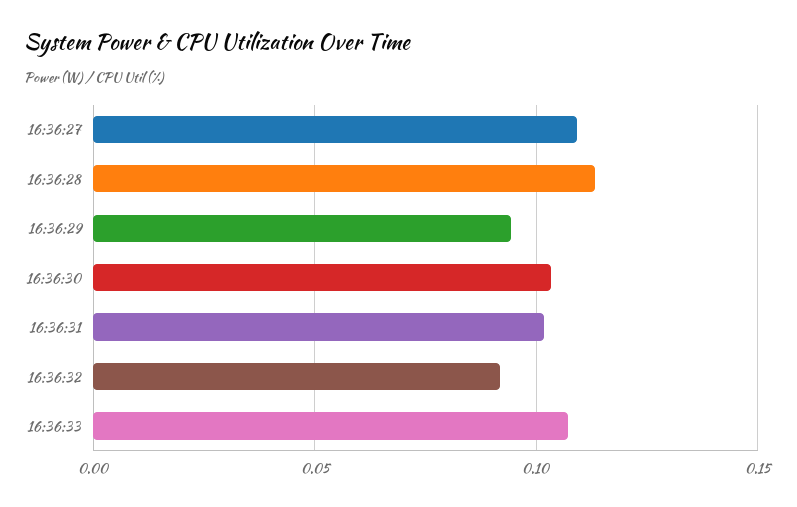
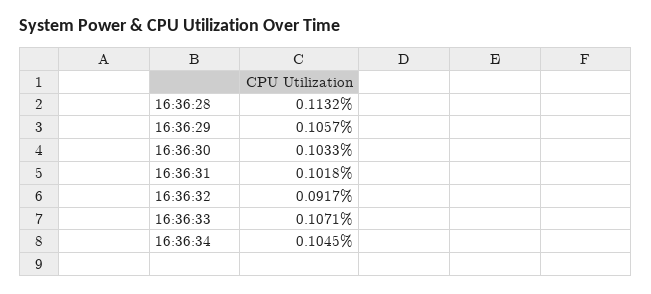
16:36:27: 0.11 -> none
16:36:29: 0.095 -> 0.1057
16:36:34: none -> 0.1045

